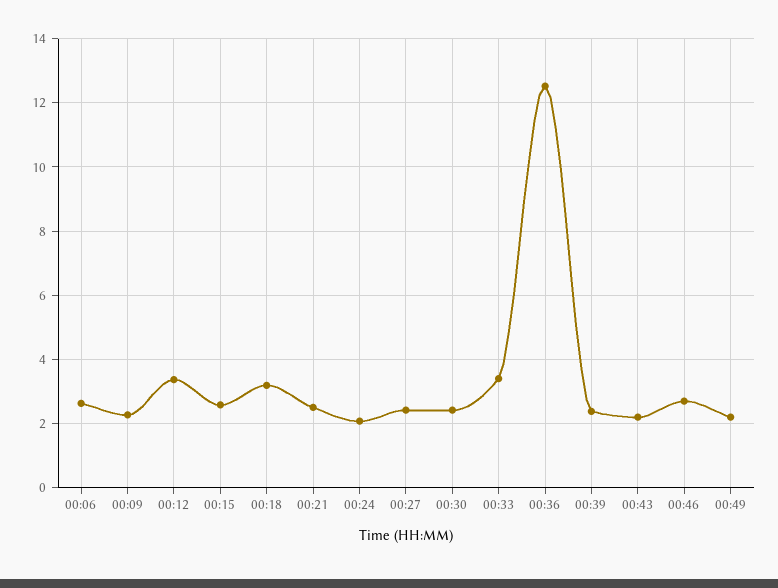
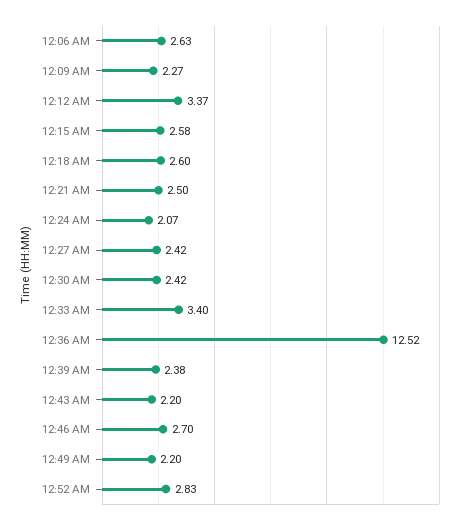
00:18: 3.2 -> 2.6
12:52 AM: none -> 2.83

